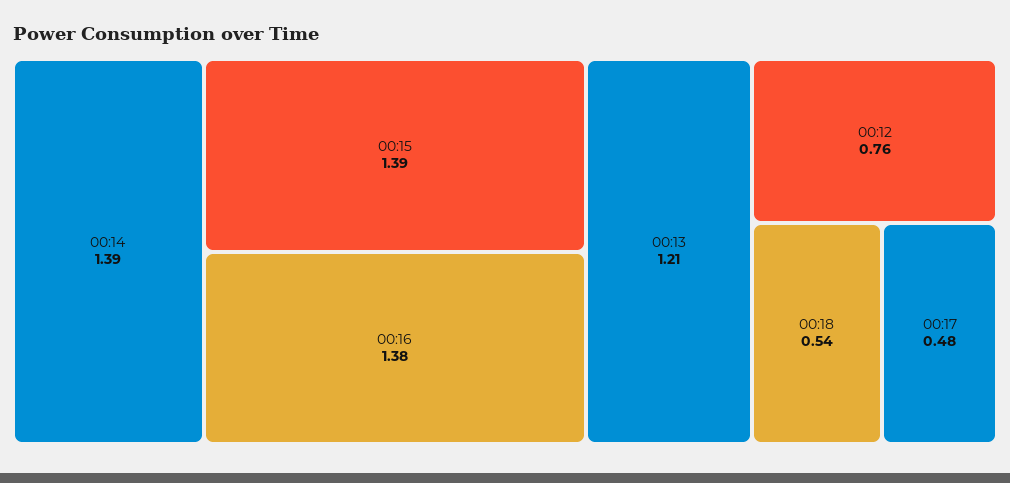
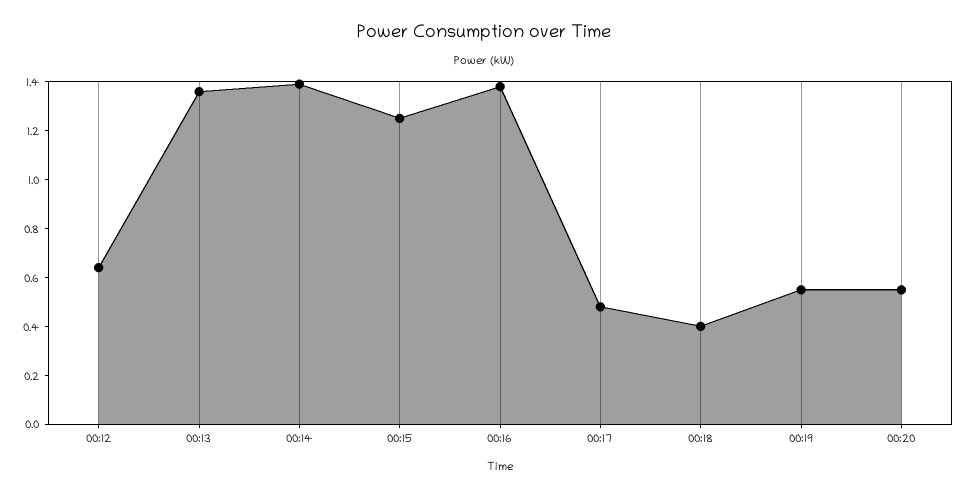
00:15: 1.39 -> 1.25
00:13: 1.21 -> 1.35
00:12: 0.76 -> 0.65
00:18: 0.54 -> 0.4
00:19: none -> 0.55
00:20: none -> 0.55

